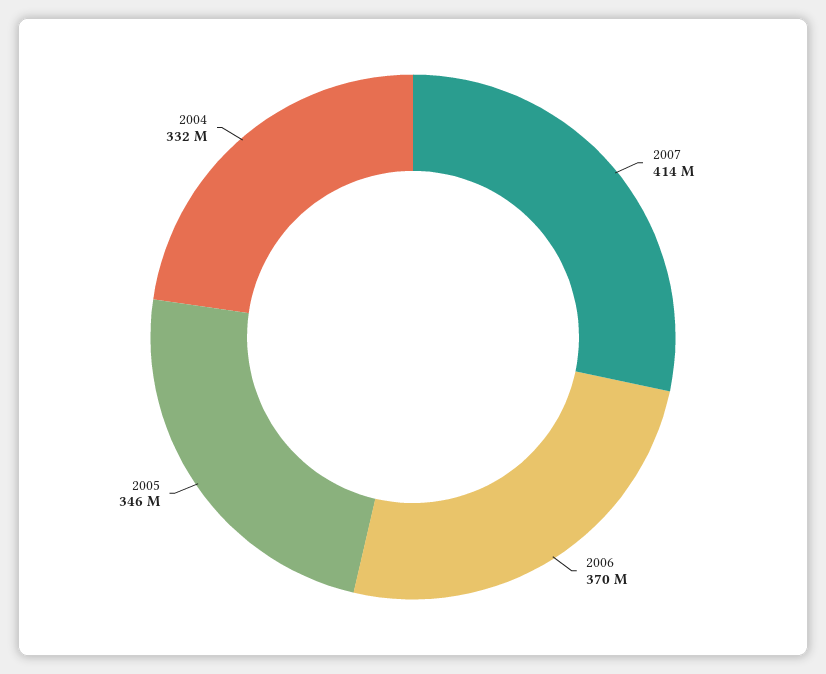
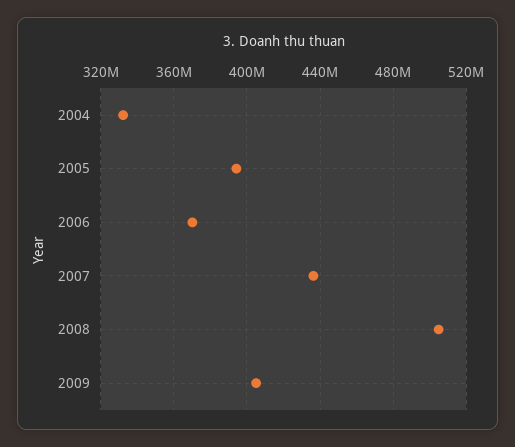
2007: 414000000 -> 435000000
2005: 346000000 -> 395000000
2008: none -> 505000000
2009: none -> 405000000

